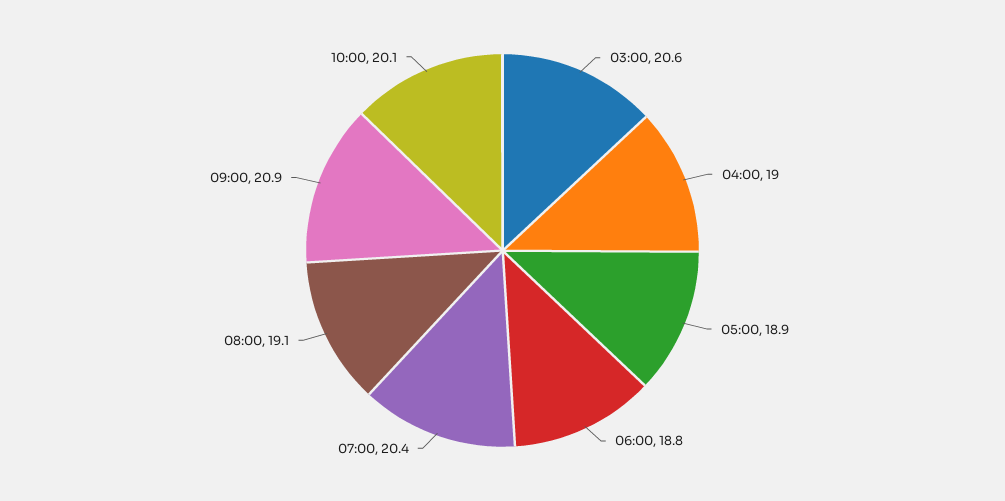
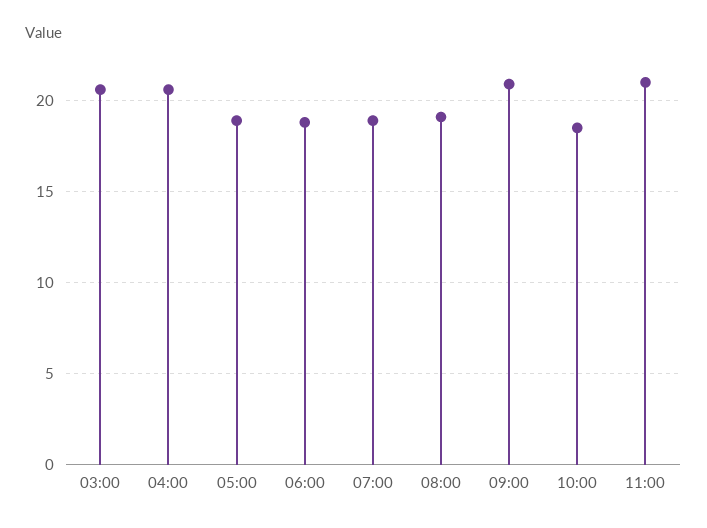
04:00: 19 -> 20.5
07:00: 20.4 -> 19
10:00: 20.1 -> 18.5
11:00: none -> 21

